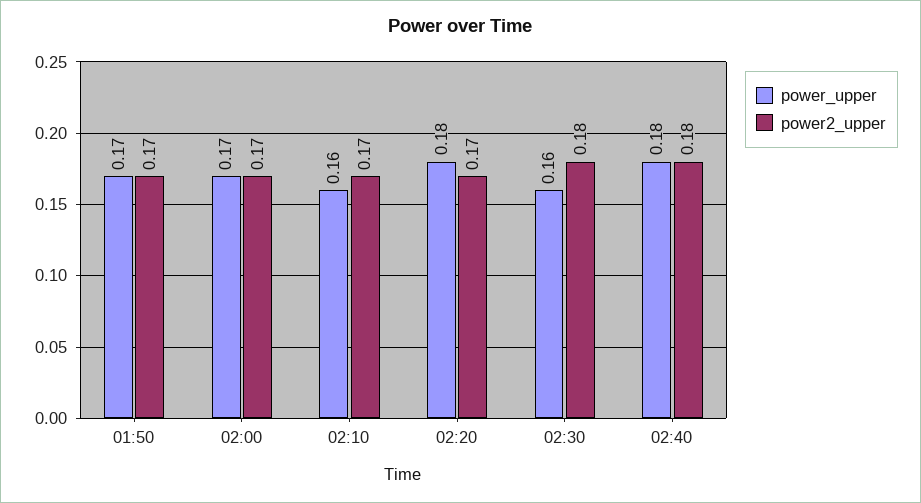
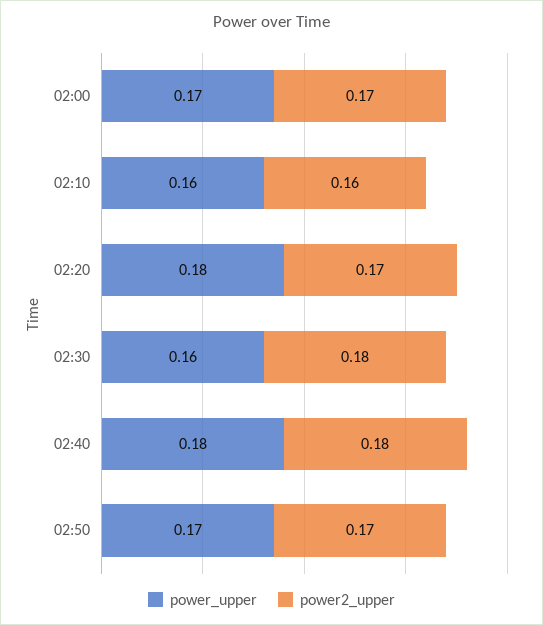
power_upper, 01:50: 0.17 -> none
power2_upper, 01:50: 0.17 -> none
power2_upper, 02:10: 0.17 -> 0.16
power_upper, 02:50: none -> 0.17
power2_upper, 02:50: none -> 0.17

